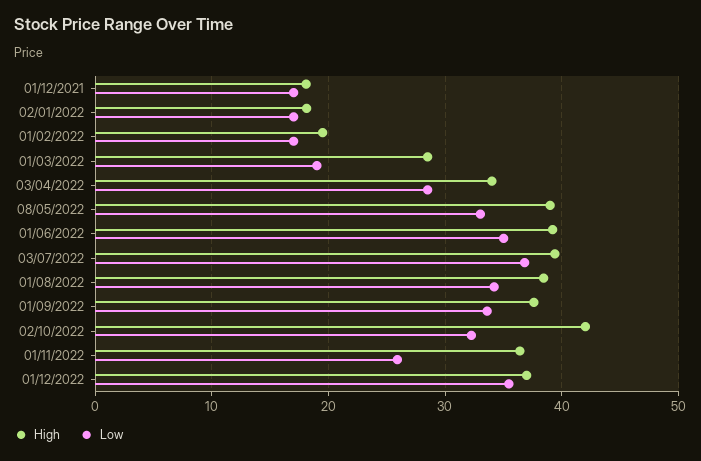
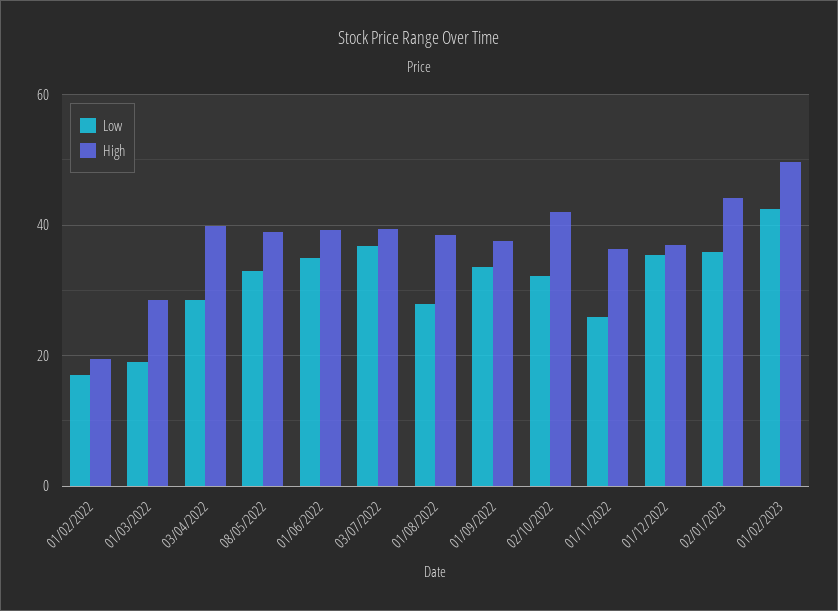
High, 01/12/2021: 18 -> none
Low, 01/12/2021: 17 -> none
High, 02/01/2022: 18 -> none
Low, 02/01/2022: 17 -> none
High, 03/04/2022: 34 -> 40
Low, 01/08/2022: 34 -> 28
Low, 02/01/2023: none -> 36
High, 02/01/2023: none -> 44
Low, 01/02/2023: none -> 42
High, 01/02/2023: none -> 50

